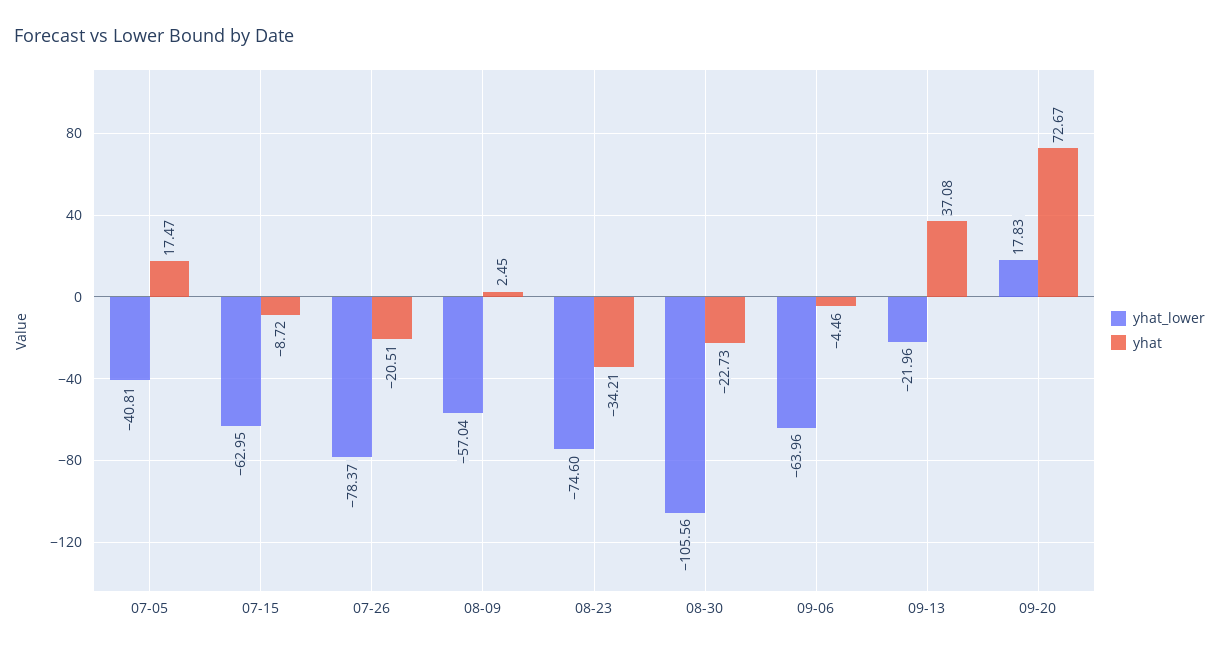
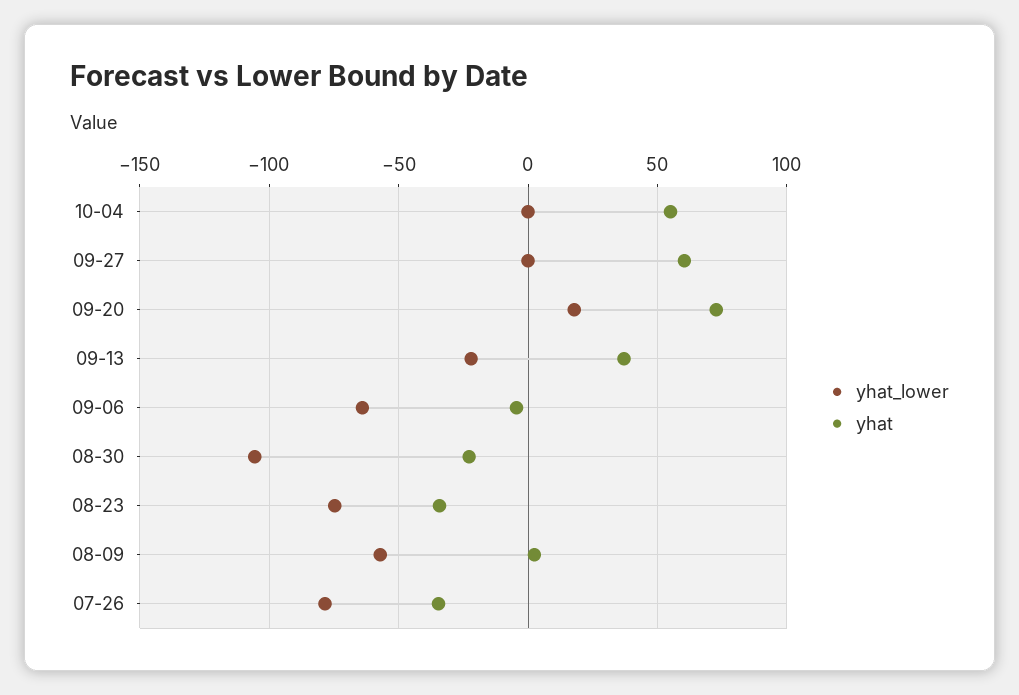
yhat_lower, 07-05: -40.81 -> none
yhat, 07-05: 17.47 -> none
yhat_lower, 07-15: -62.95 -> none
yhat, 07-15: -8.72 -> none
yhat, 07-26: -20.51 -> -35
yhat_lower, 10-04: none -> 0
yhat, 10-04: none -> 55
yhat_lower, 09-27: none -> 0
yhat, 09-27: none -> 60

